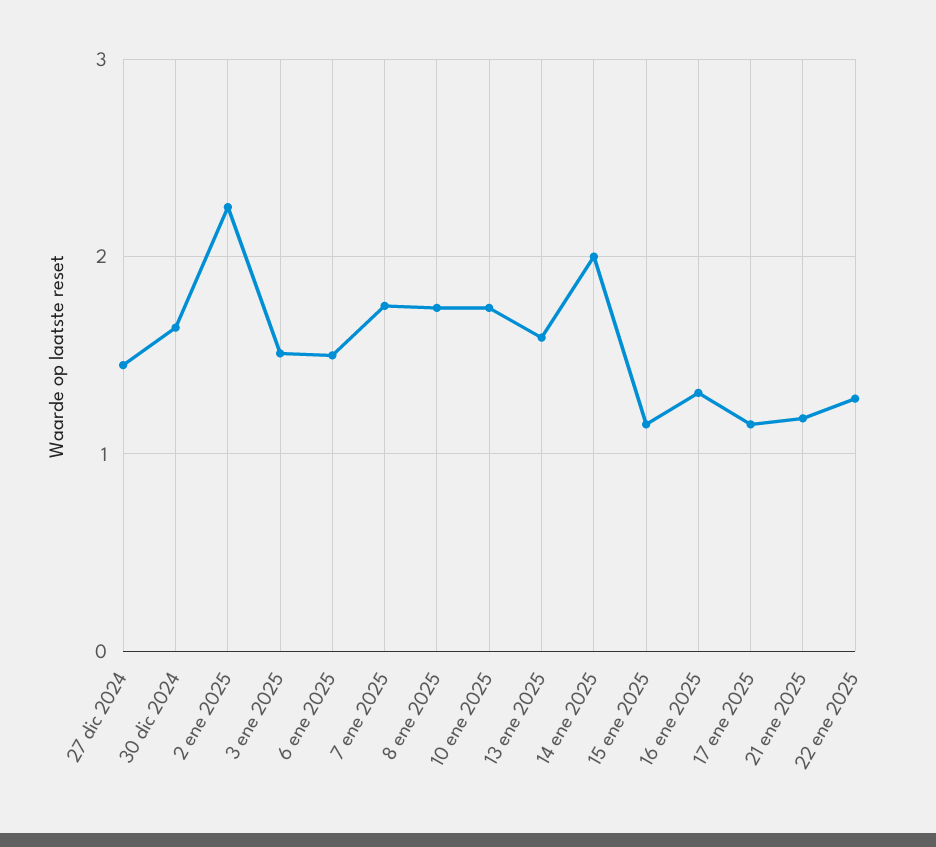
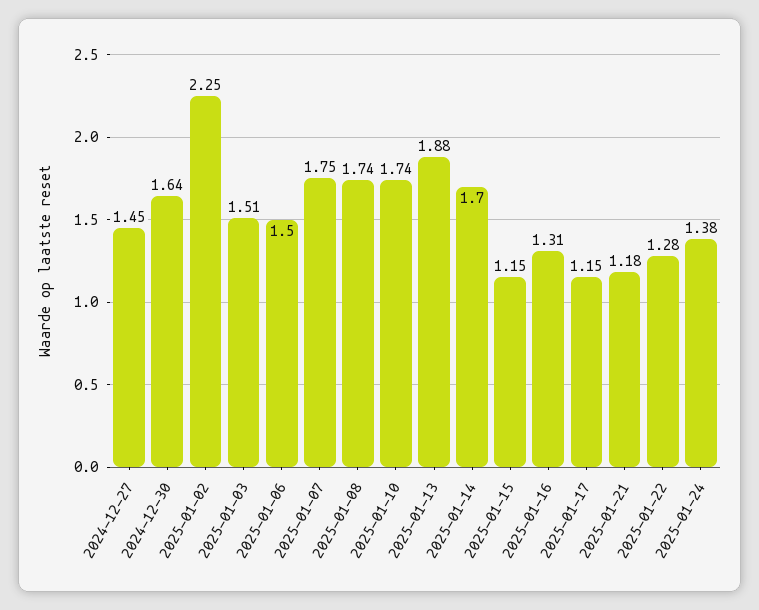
13 ene 2025: 1.6 -> 1.88
14 ene 2025: 2 -> 1.7
2025-01-24: none -> 1.38

